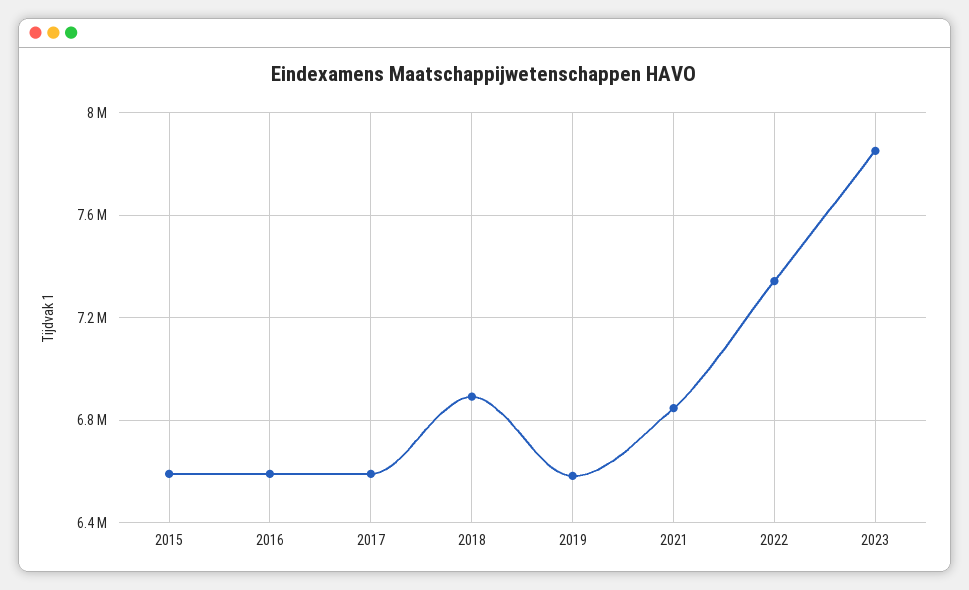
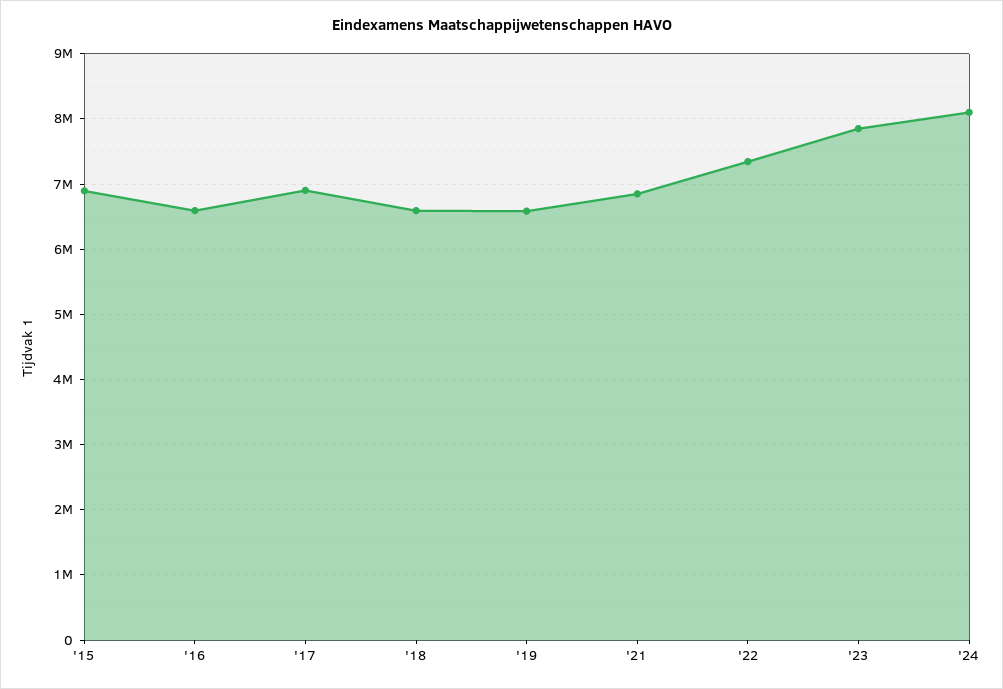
2015: 6600000 -> 6900000
2017: 6600000 -> 6900000
2018: 6900000 -> 6600000
'24: none -> 8100000

